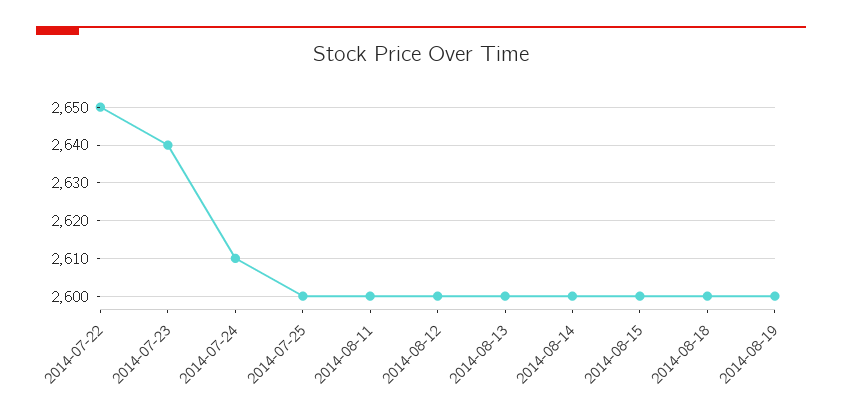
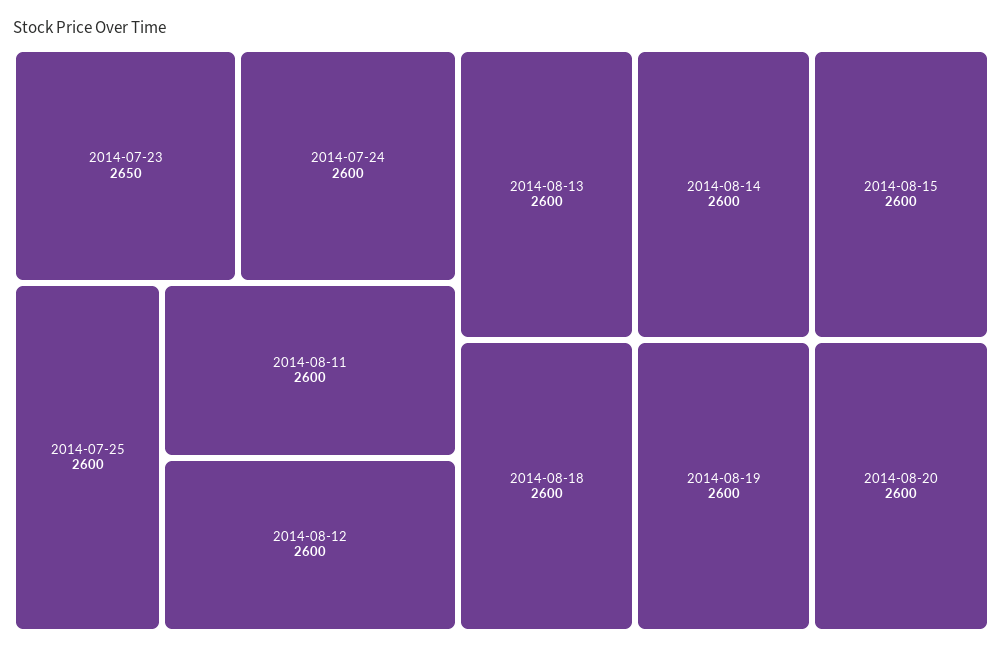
2014-07-22: 2650 -> none
2014-07-23: 2640 -> 2650
2014-07-24: 2610 -> 2600
2014-08-20: none -> 2600

